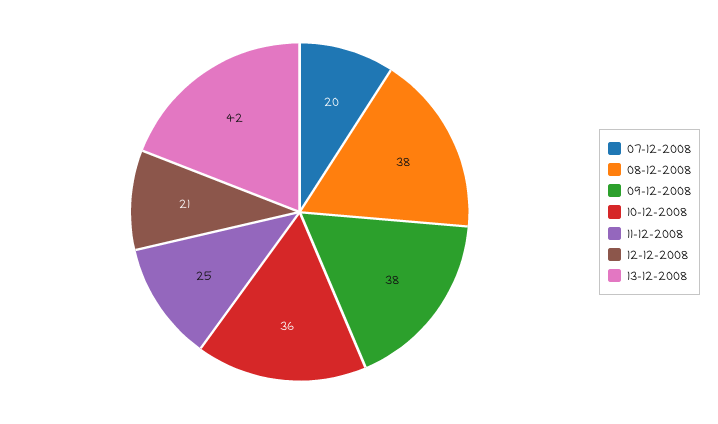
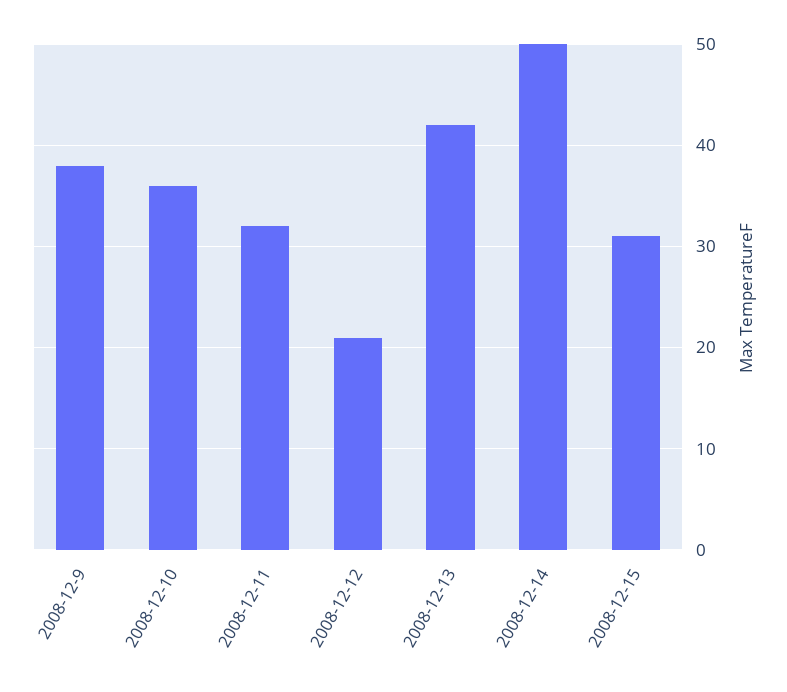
07-12-2008: 20 -> none
08-12-2008: 38 -> none
11-12-2008: 25 -> 32
2008-12-14: none -> 50
2008-12-15: none -> 31

